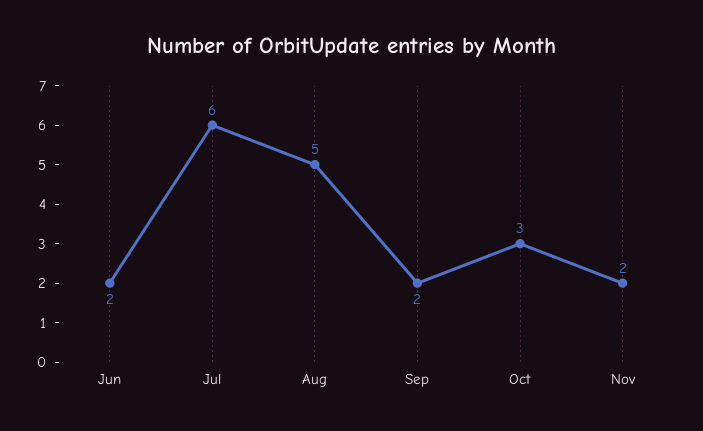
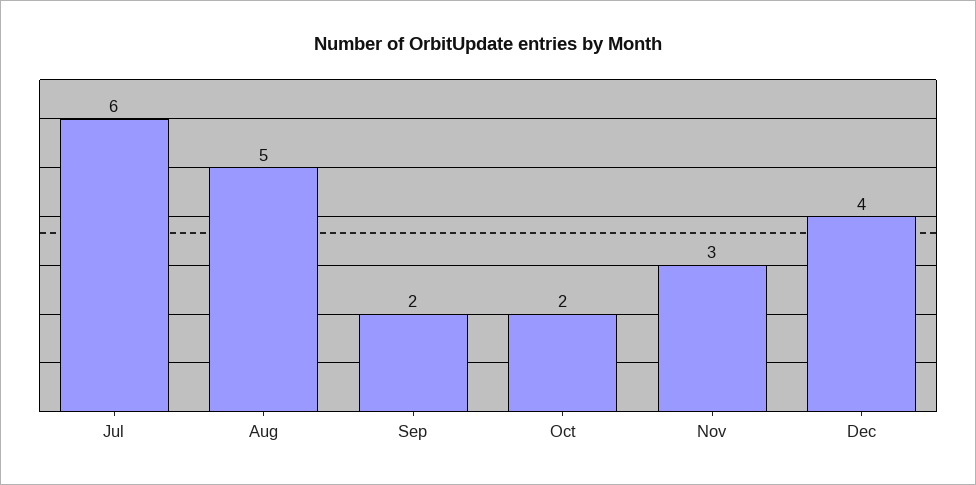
Jun: 2 -> none
Oct: 3 -> 2
Nov: 2 -> 3
Dec: none -> 4

